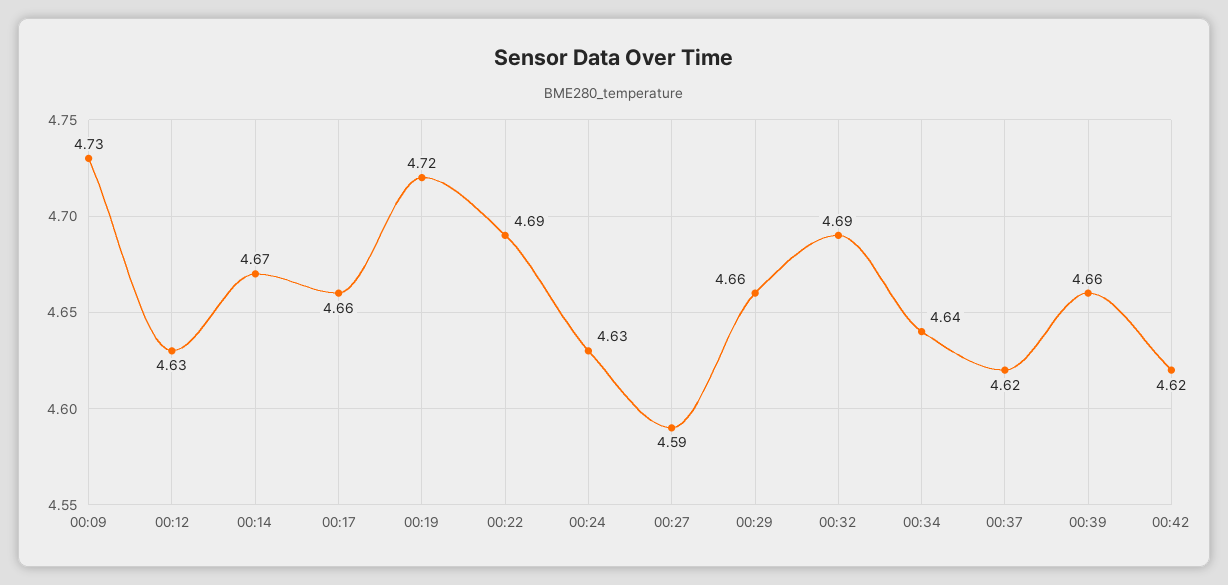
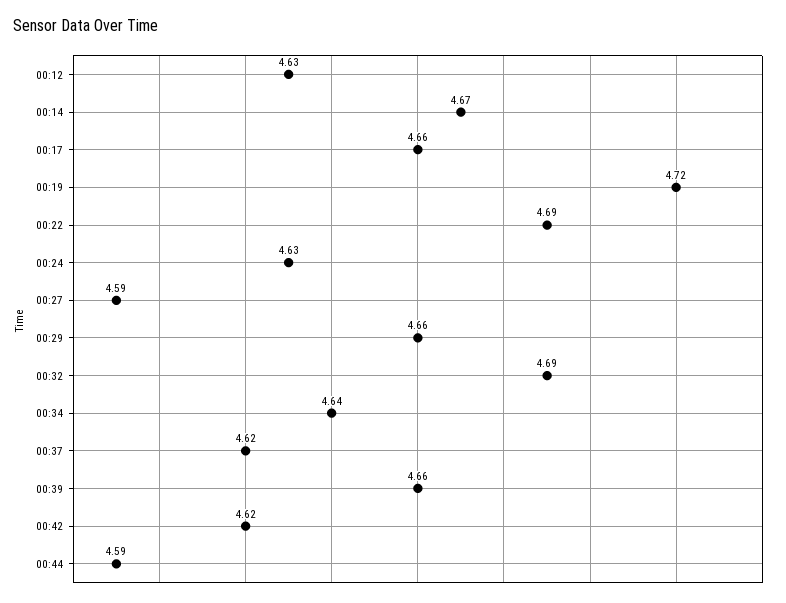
00:09: 4.73 -> none
00:44: none -> 4.59

